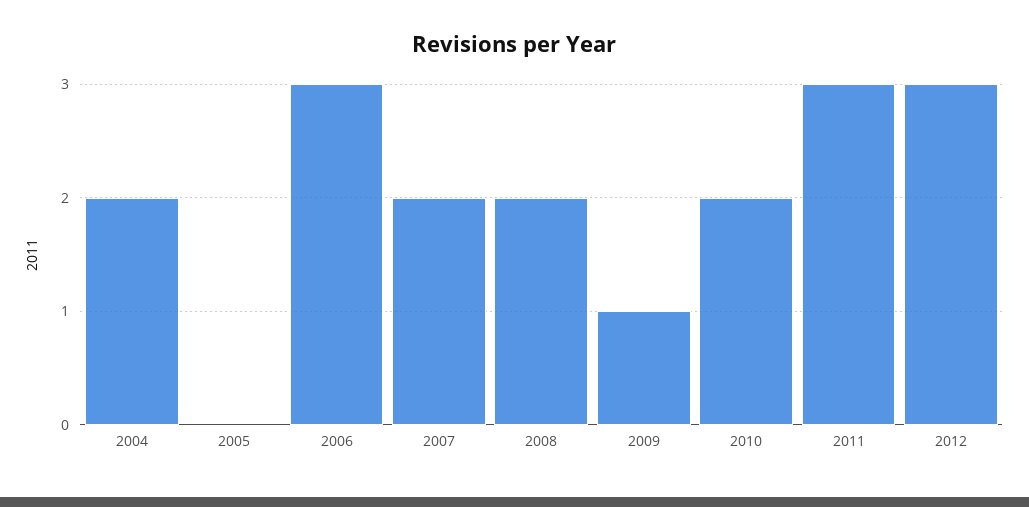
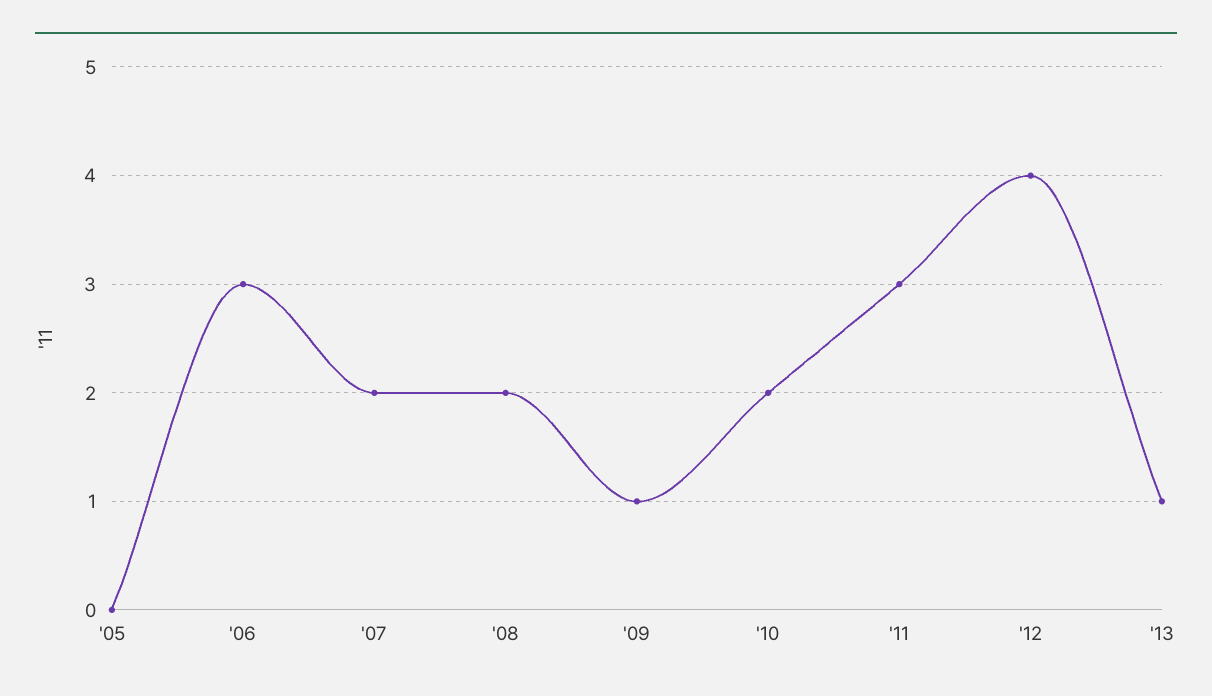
2004: 2 -> none
2012: 3 -> 4
'13: none -> 1

